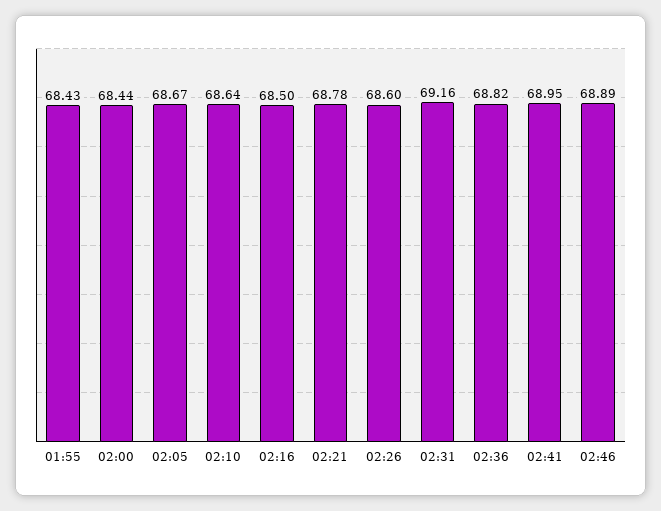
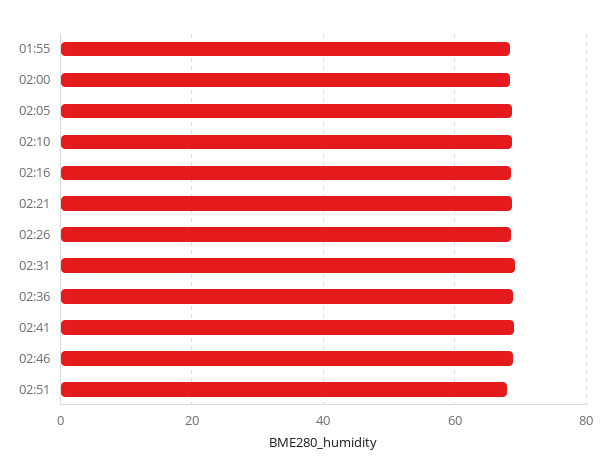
02:51: none -> 68

